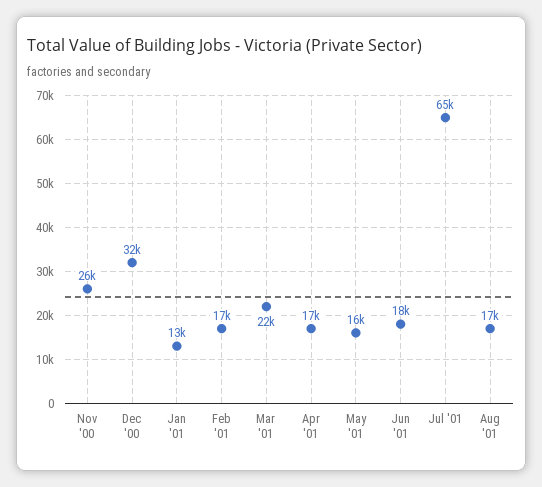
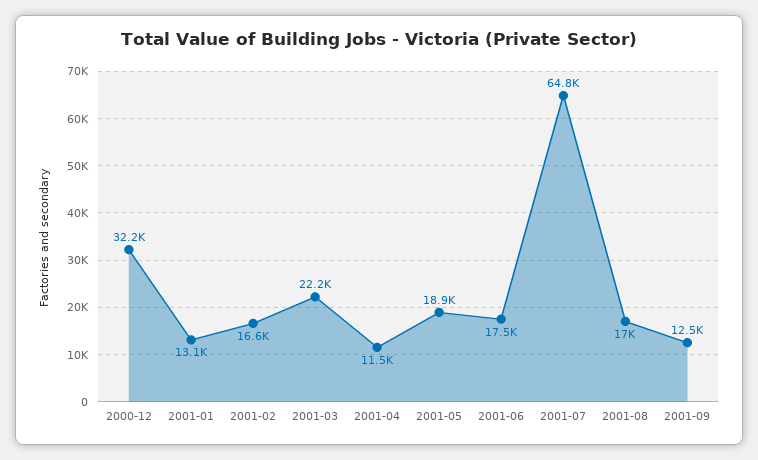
Nov '00: 26000 -> none
Apr '01: 17000 -> 11500
May '01: 16000 -> 18900
2001-09: none -> 12500

